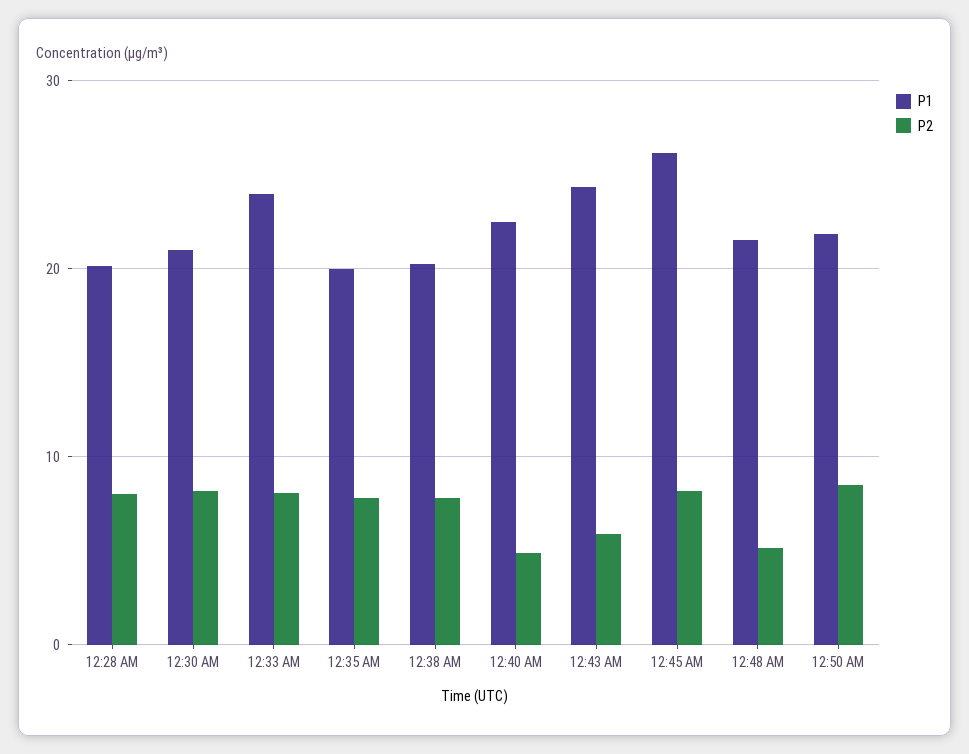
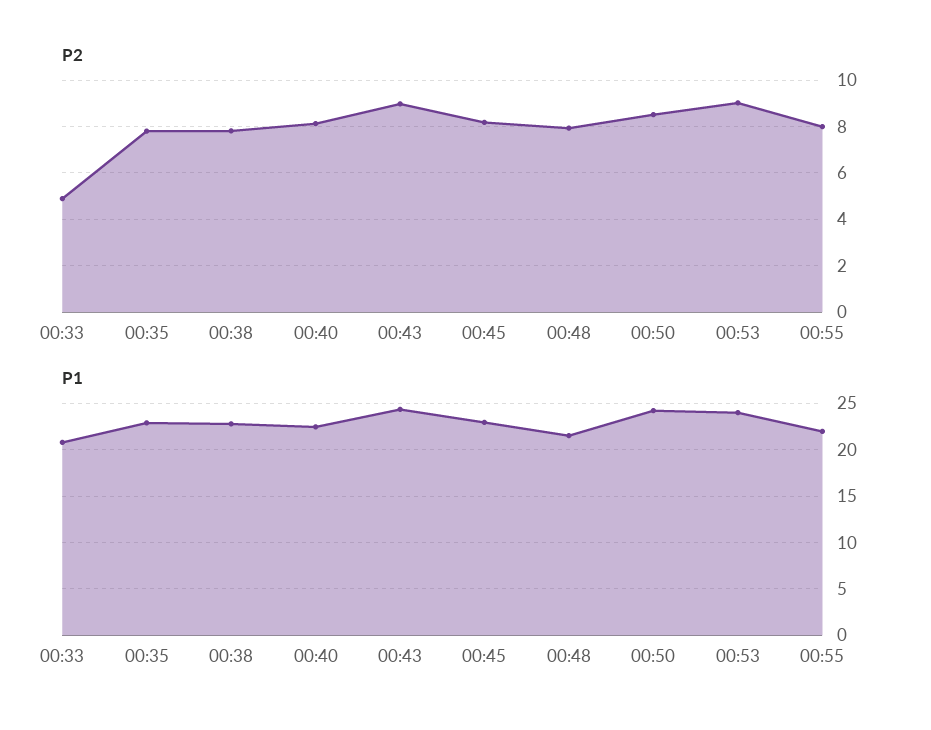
P1, 12:28 AM: 20 -> none
P2, 12:28 AM: 8 -> none
P1, 12:30 AM: 21 -> none
P2, 12:30 AM: 8 -> none
P1, 12:33 AM: 24 -> 21
P2, 12:33 AM: 8 -> 5
P1, 12:35 AM: 20 -> 23
P1, 12:38 AM: 20 -> 23
P2, 12:40 AM: 5 -> 8
P2, 12:43 AM: 6 -> 9
P1, 12:45 AM: 26 -> 23
P2, 12:48 AM: 5 -> 8
P1, 12:50 AM: 22 -> 24
P2, 00:53: none -> 9
P2, 00:55: none -> 8
P1, 00:53: none -> 24
P1, 00:55: none -> 22

